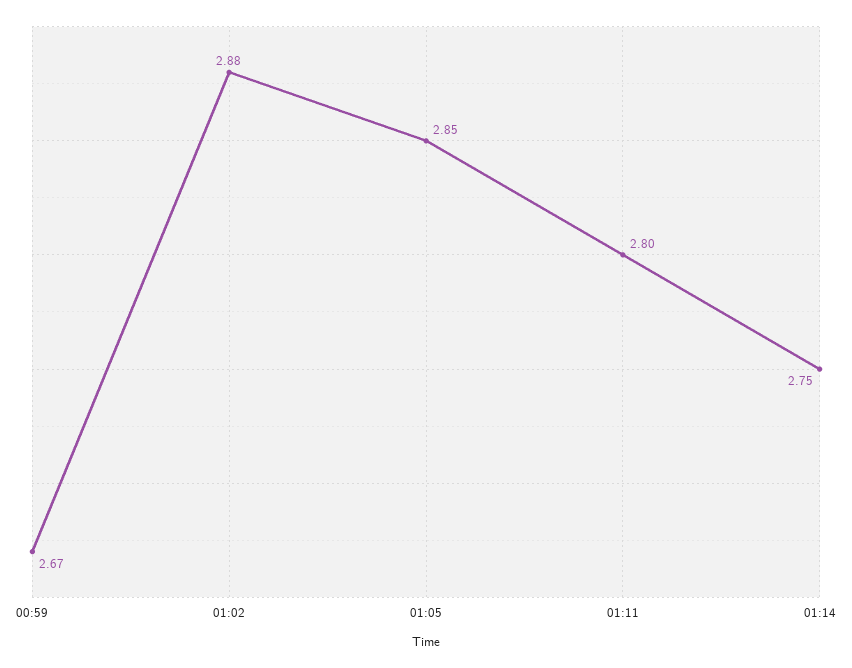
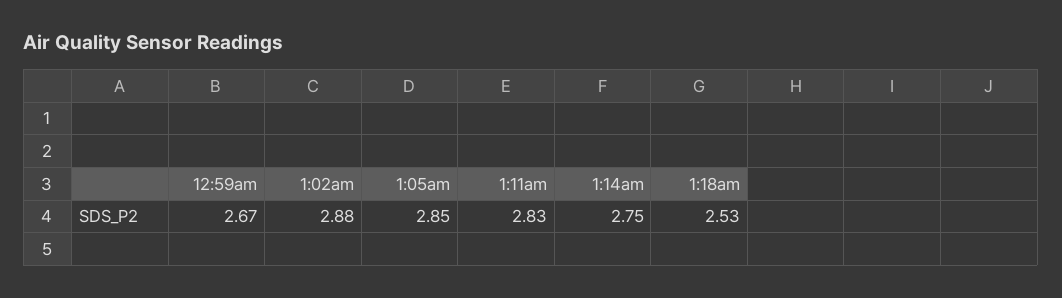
01:11: 2.8 -> 2.83
1:18am: none -> 2.53

